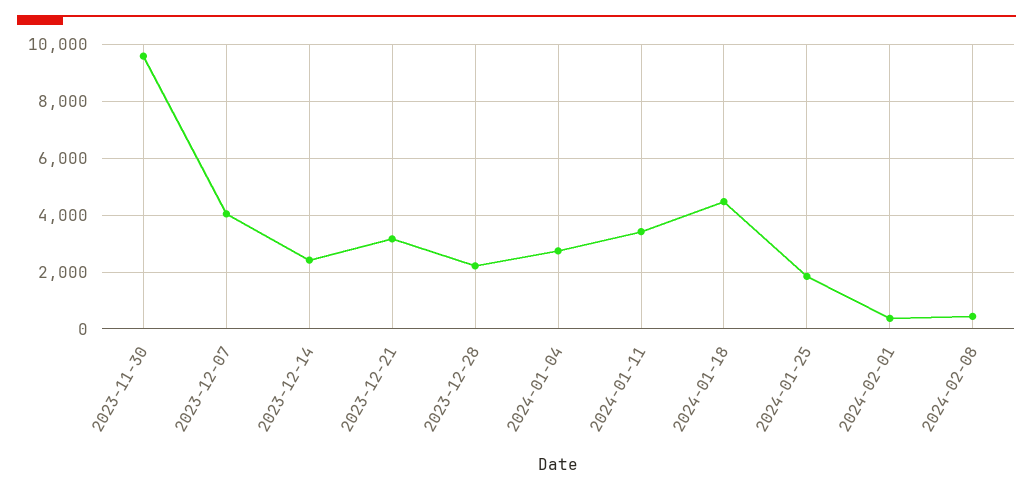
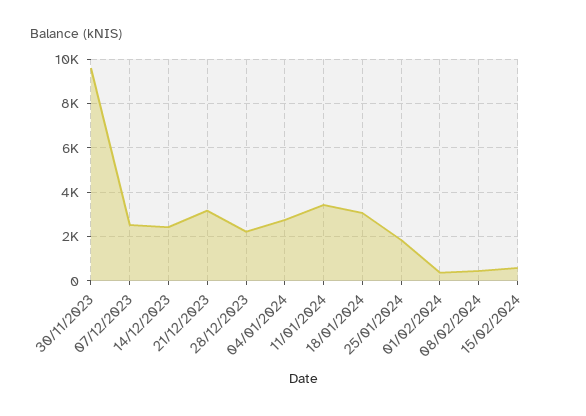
2023-12-07: 4000 -> 2500
2024-01-18: 4500 -> 3000
15/02/2024: none -> 500

